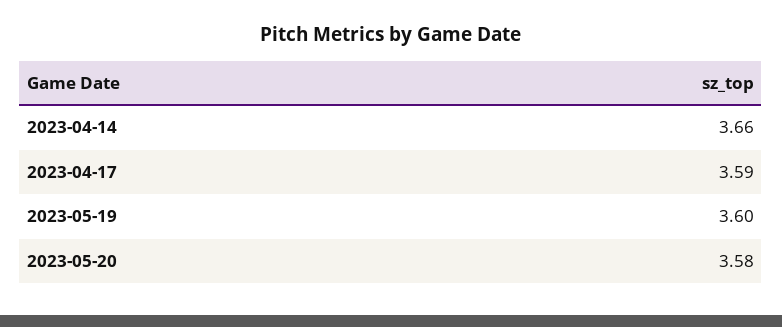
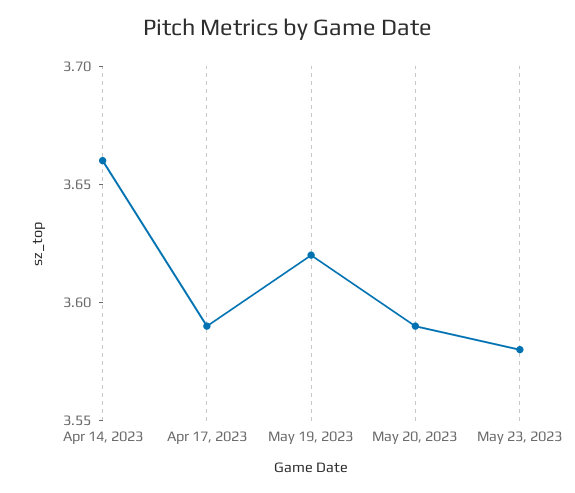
2023-05-19: 3.6 -> 3.62
2023-05-20: 3.58 -> 3.59
May 23, 2023: none -> 3.58

